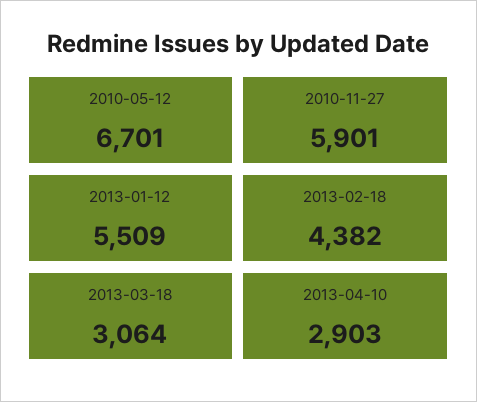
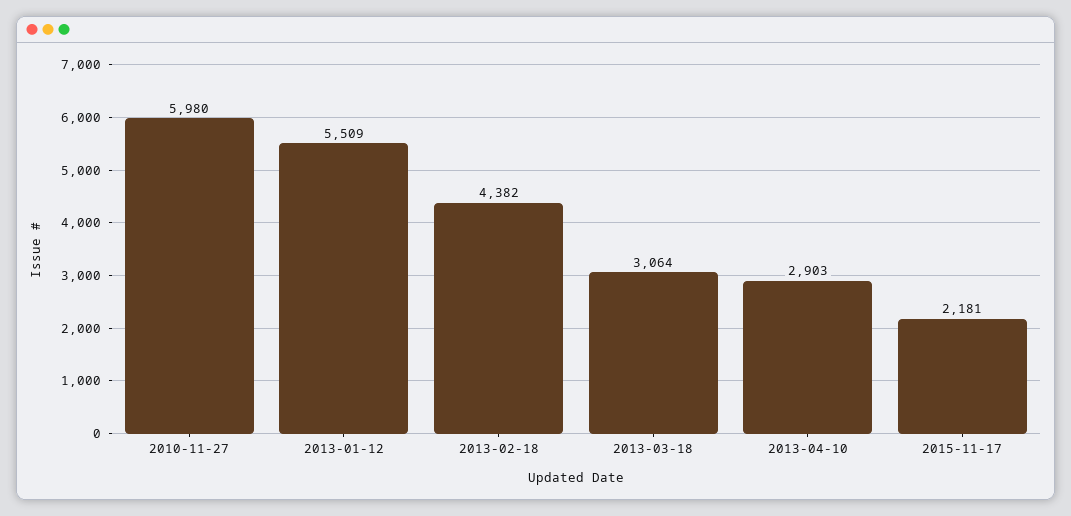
2010-05-12: 6701 -> none
2010-11-27: 5901 -> 5980
2015-11-17: none -> 2181

